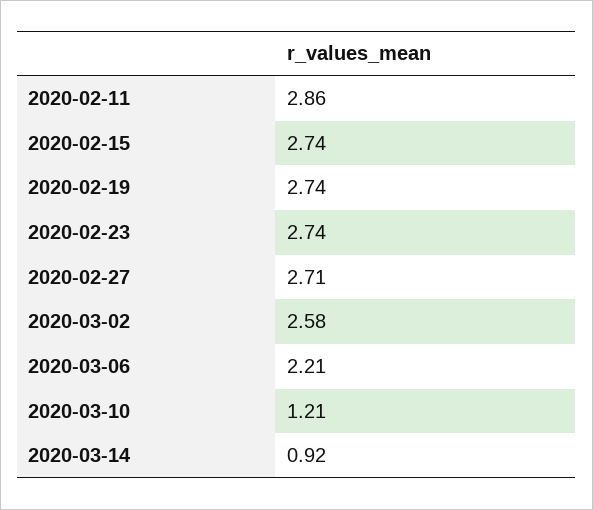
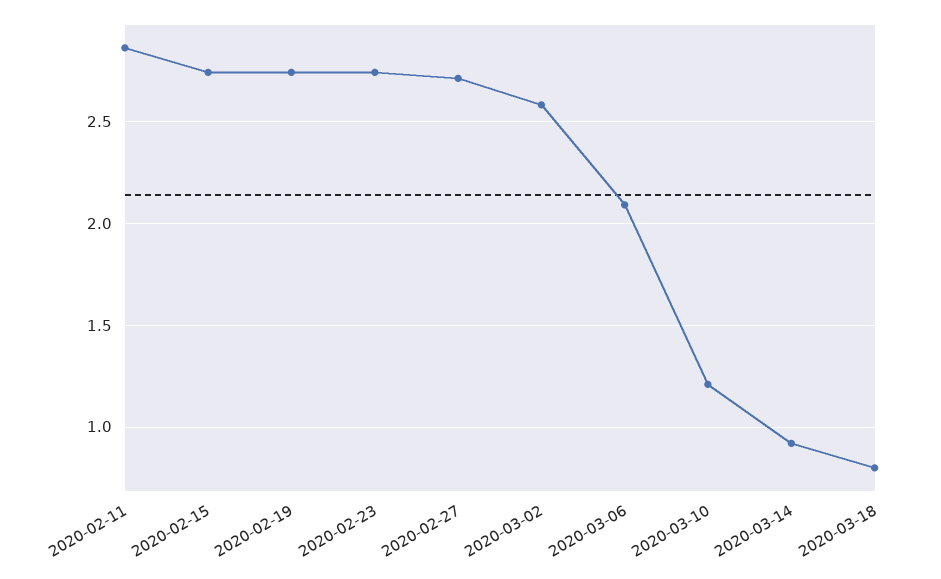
2020-03-06: 2.21 -> 2.1
2020-03-18: none -> 0.8

